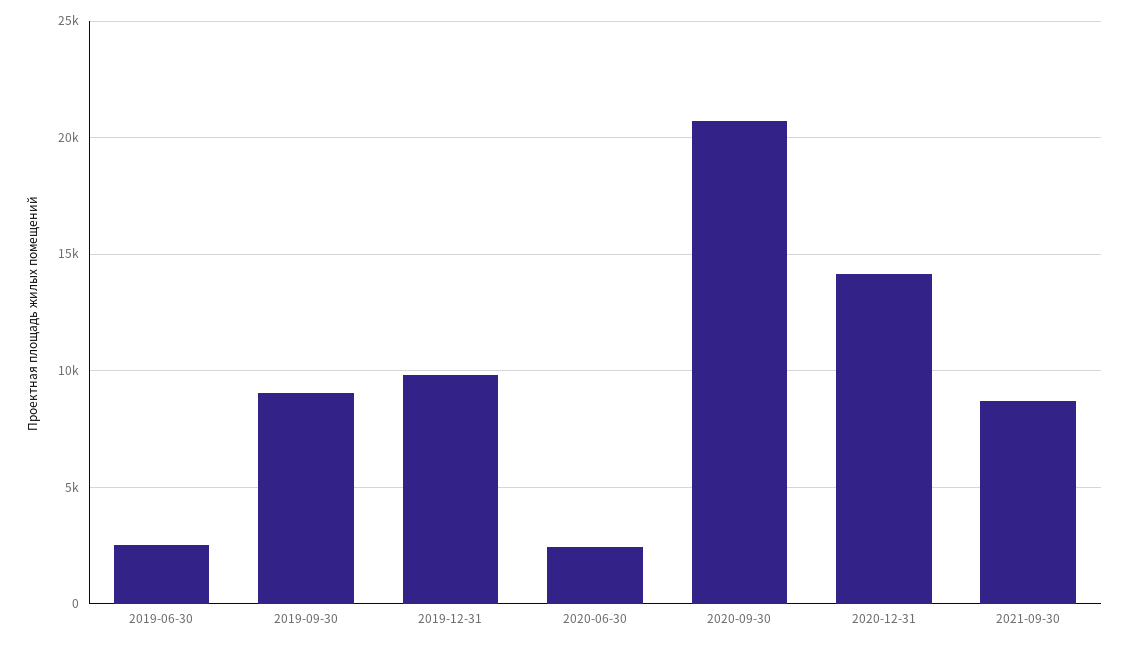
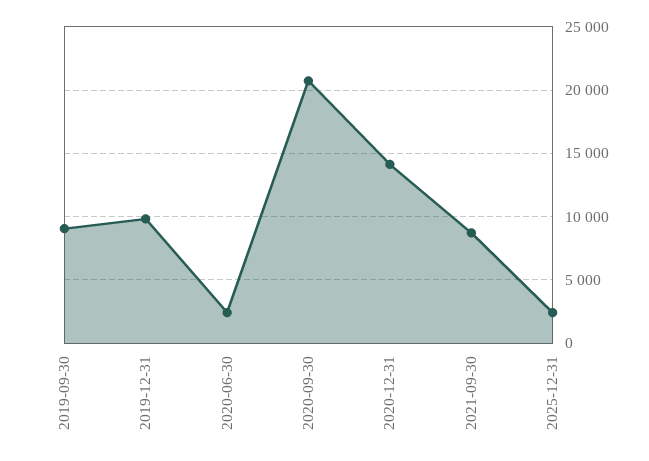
2019-06-30: 2500 -> none
2025-12-31: none -> 2500

